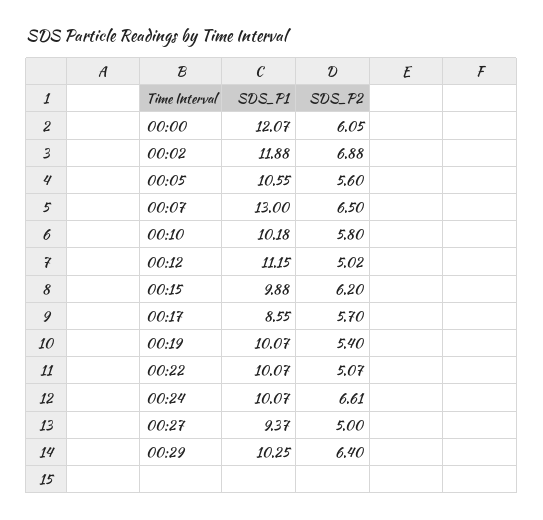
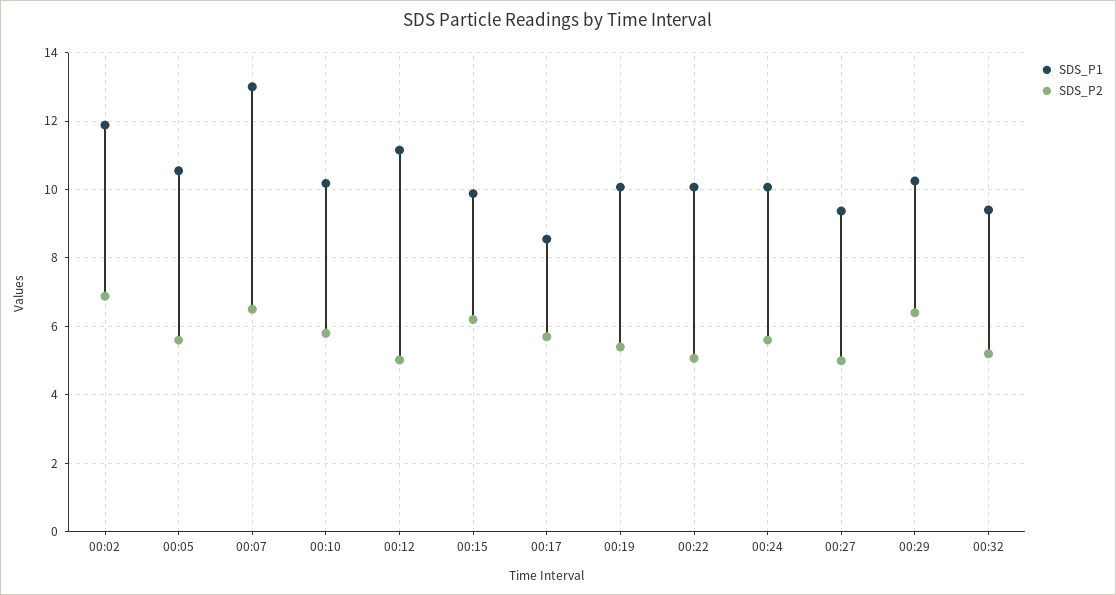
SDS_P1, 00:00: 12.07 -> none
SDS_P2, 00:00: 6.05 -> none
SDS_P2, 00:24: 6.61 -> 5.6
SDS_P1, 00:32: none -> 9.4
SDS_P2, 00:32: none -> 5.2

